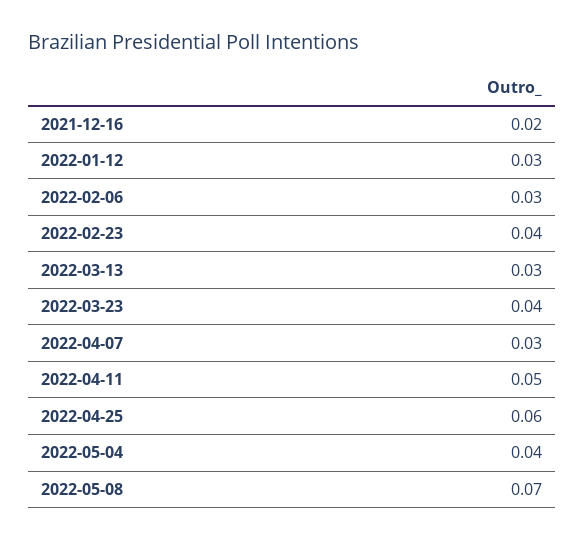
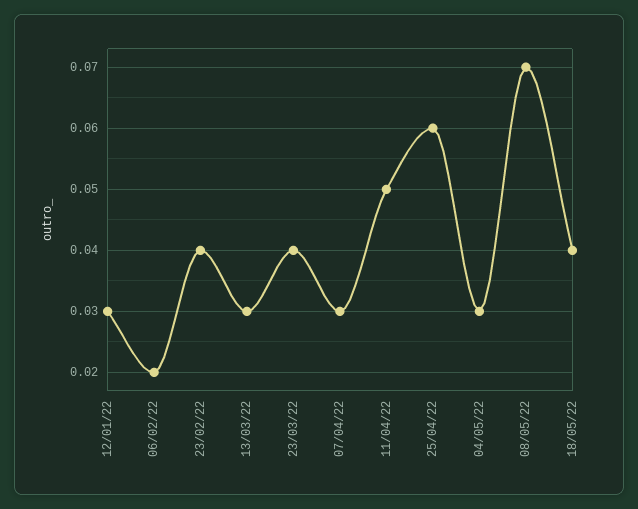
2021-12-16: 0.02 -> none
2022-02-06: 0.03 -> 0.02
2022-05-04: 0.04 -> 0.03
18/05/22: none -> 0.04

